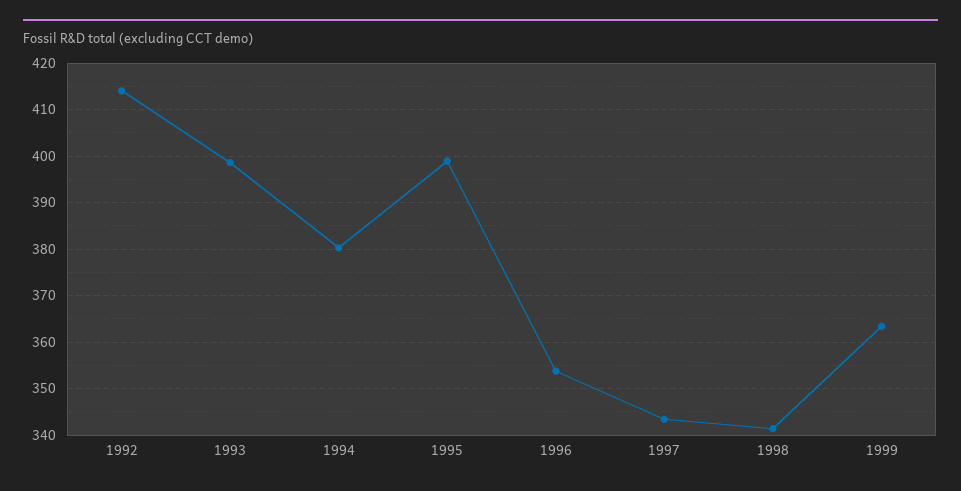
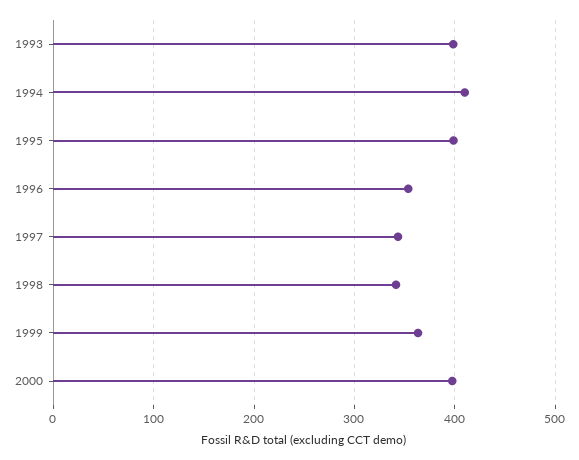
1992: 414 -> none
1994: 380 -> 410
2000: none -> 400

